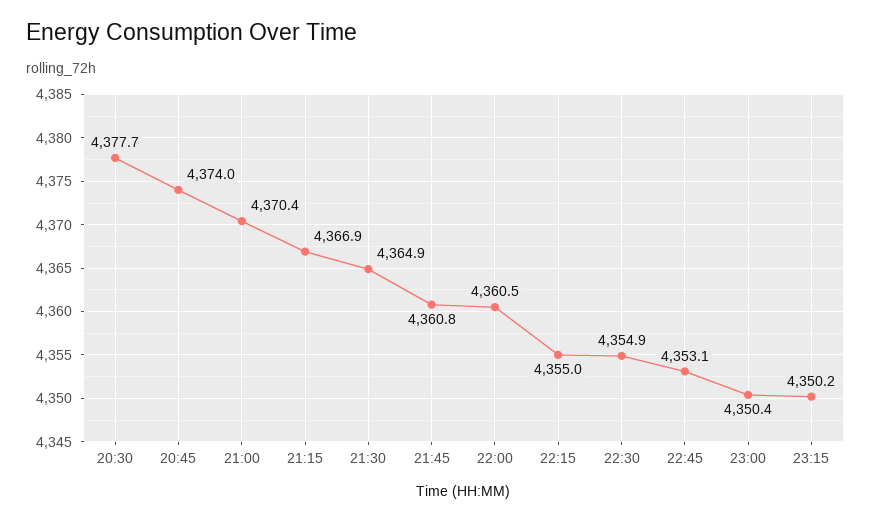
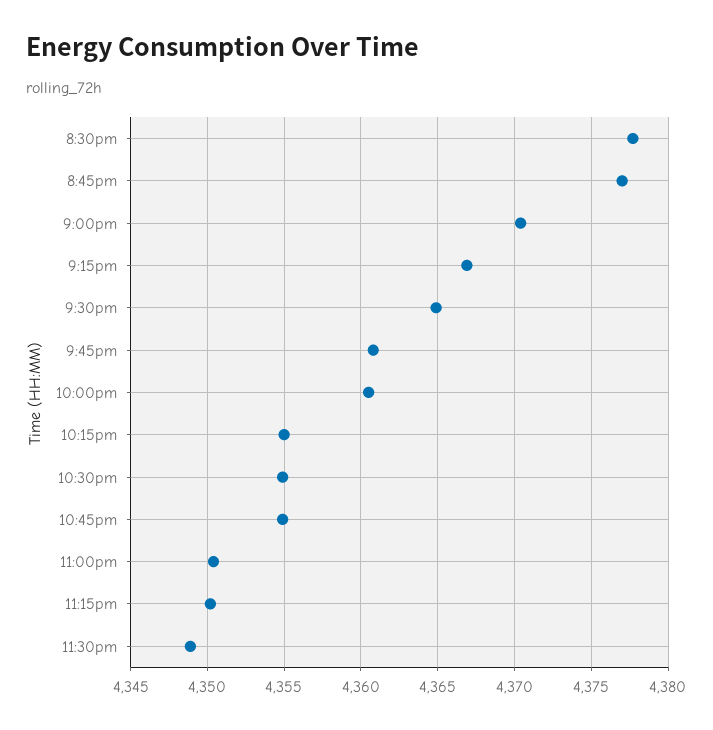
20:45: 4374 -> 4377
22:45: 4353.1 -> 4355
11:30pm: none -> 4349

